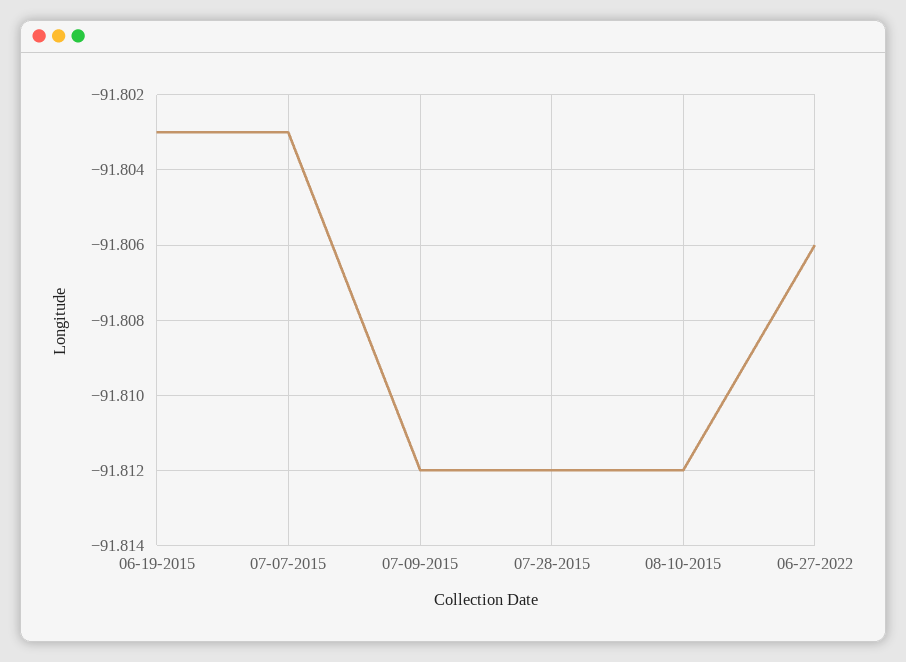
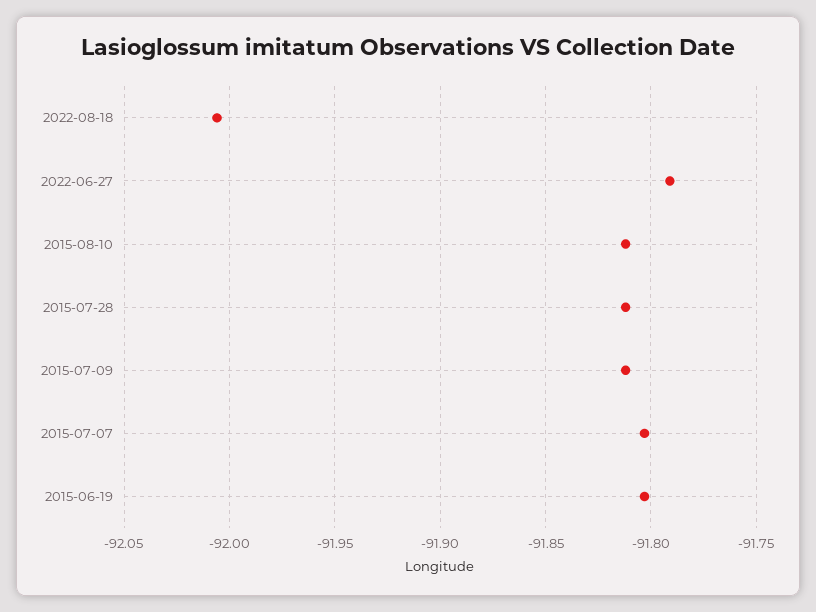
06-27-2022: -91.806 -> -91.79
2022-08-18: none -> -92.005

